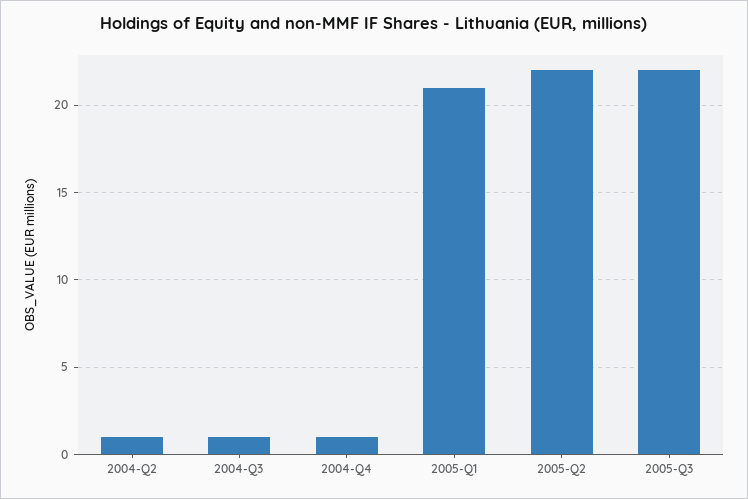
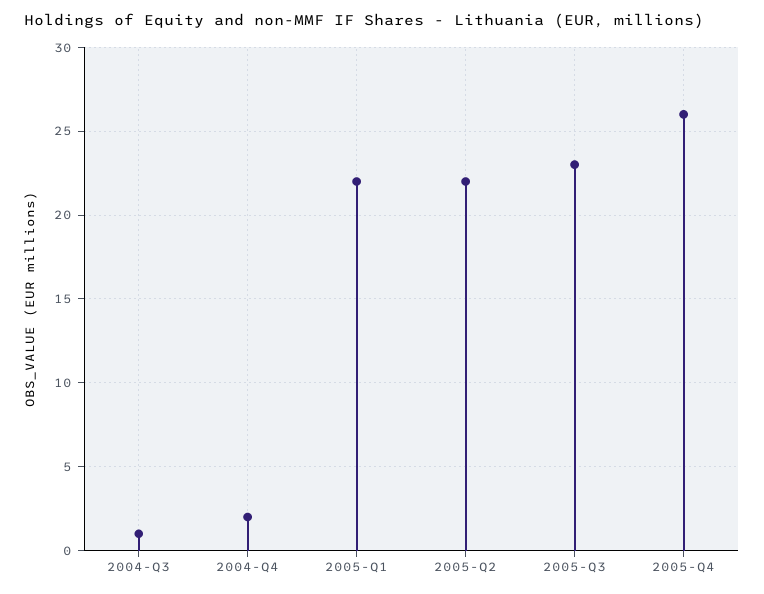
2004-Q2: 1 -> none
2004-Q4: 1 -> 2
2005-Q1: 21 -> 22
2005-Q3: 22 -> 23
2005-Q4: none -> 26

